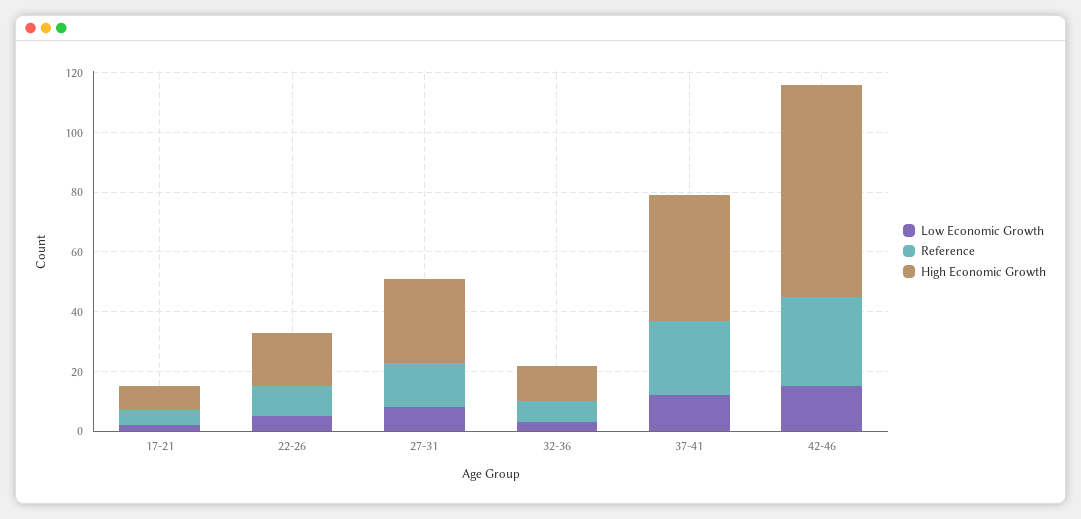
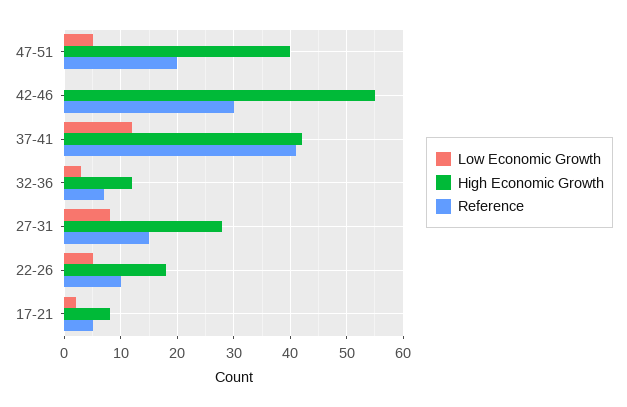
Reference, 37-41: 25 -> 40
Low Economic Growth, 42-46: 15 -> 0
High Economic Growth, 42-46: 70 -> 55
Low Economic Growth, 47-51: none -> 5
High Economic Growth, 47-51: none -> 40
Reference, 47-51: none -> 20

